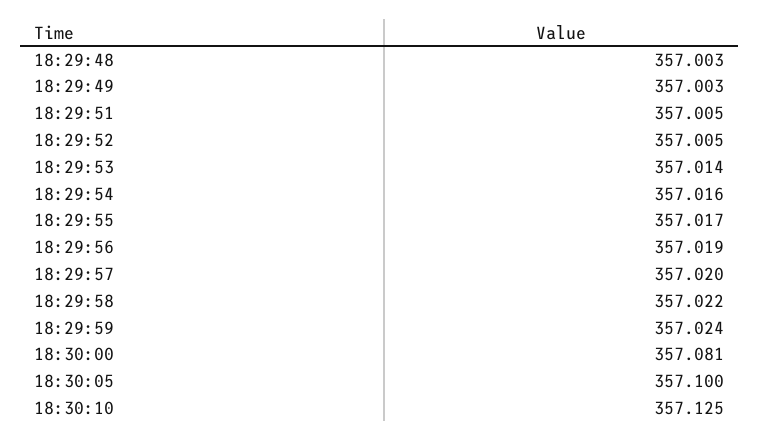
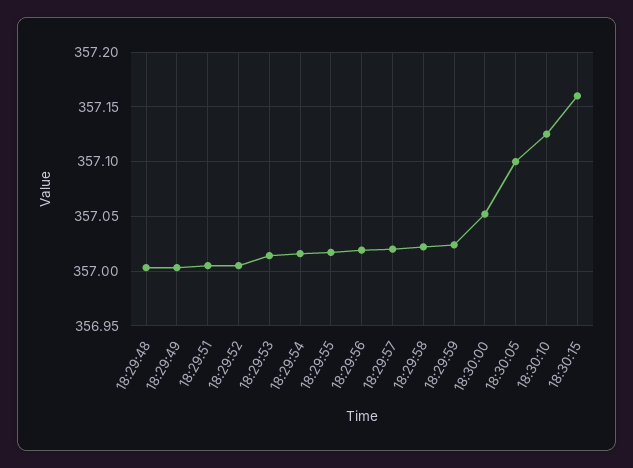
18:30:00: 357.081 -> 357.05
18:30:15: none -> 357.16

